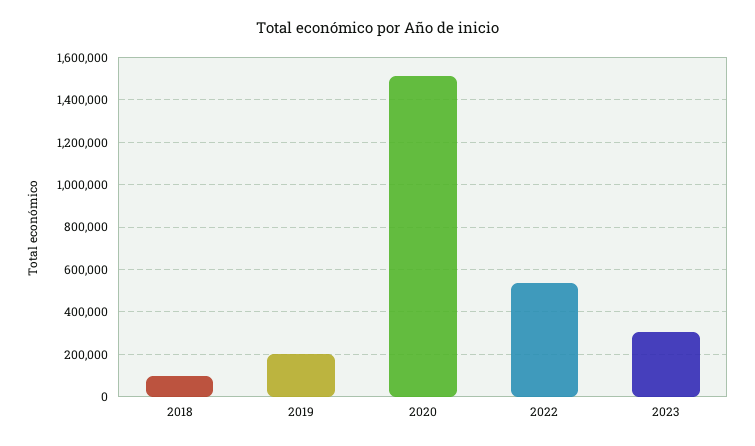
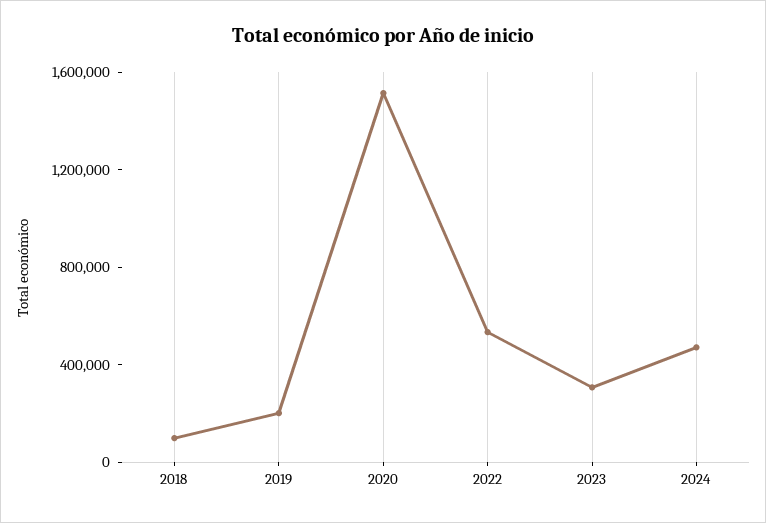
2024: none -> 500000

